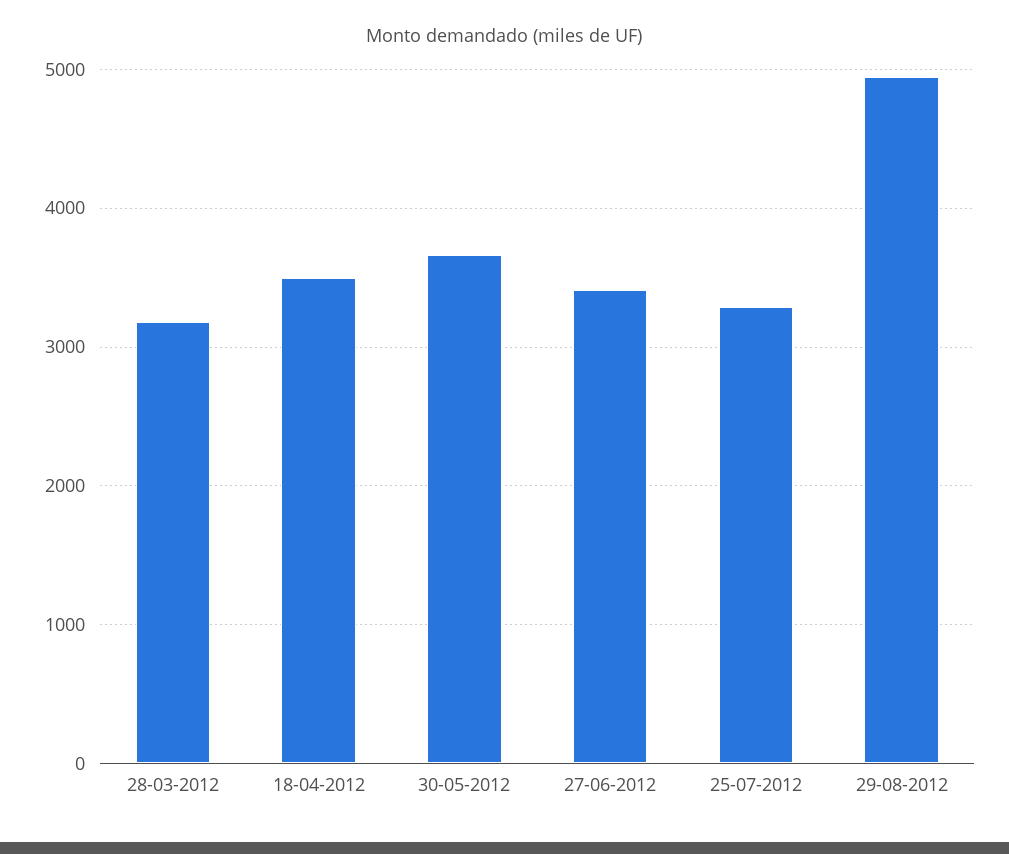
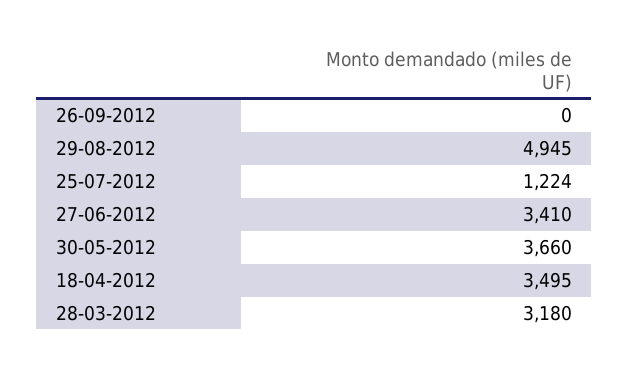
25-07-2012: 3300 -> 1224
26-09-2012: none -> 0

